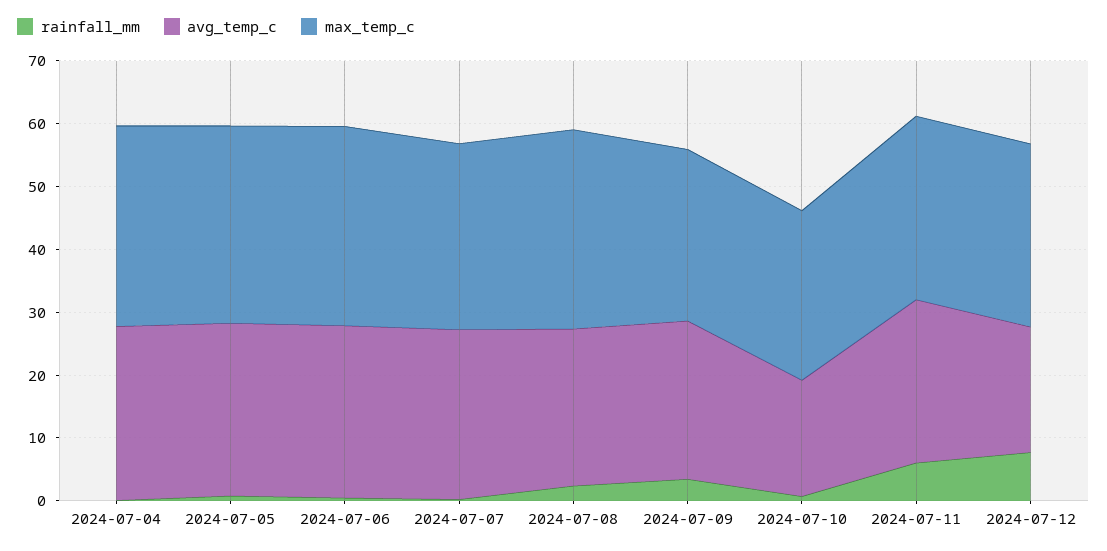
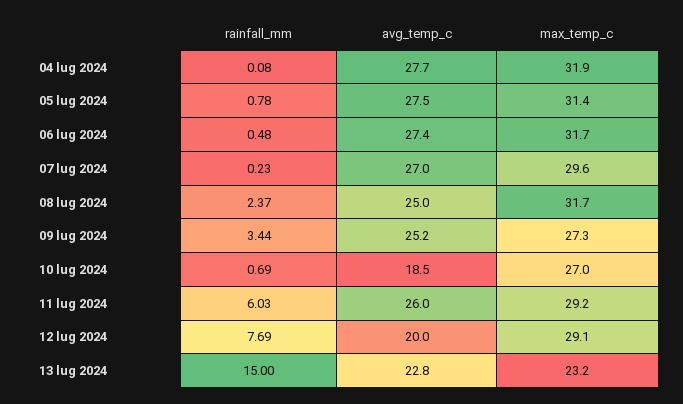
rainfall_mm, 13 lug 2024: none -> 15
avg_temp_c, 13 lug 2024: none -> 22.8
max_temp_c, 13 lug 2024: none -> 23.2

